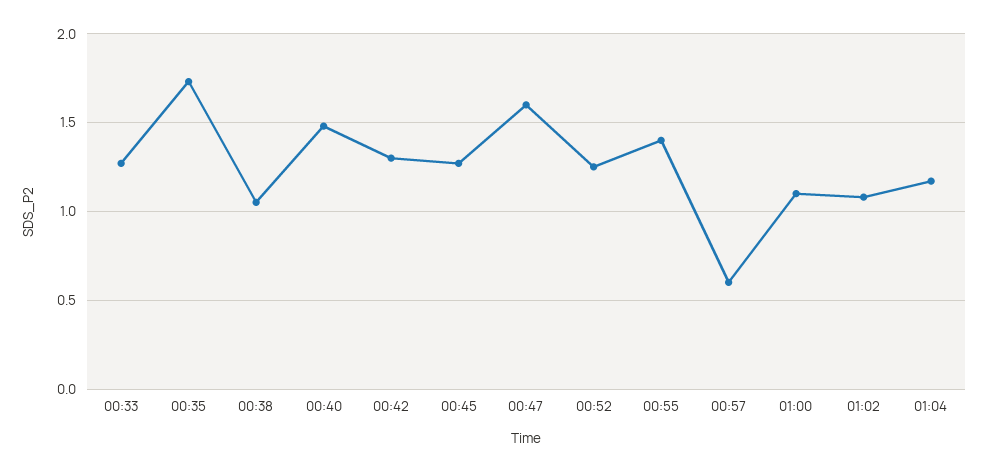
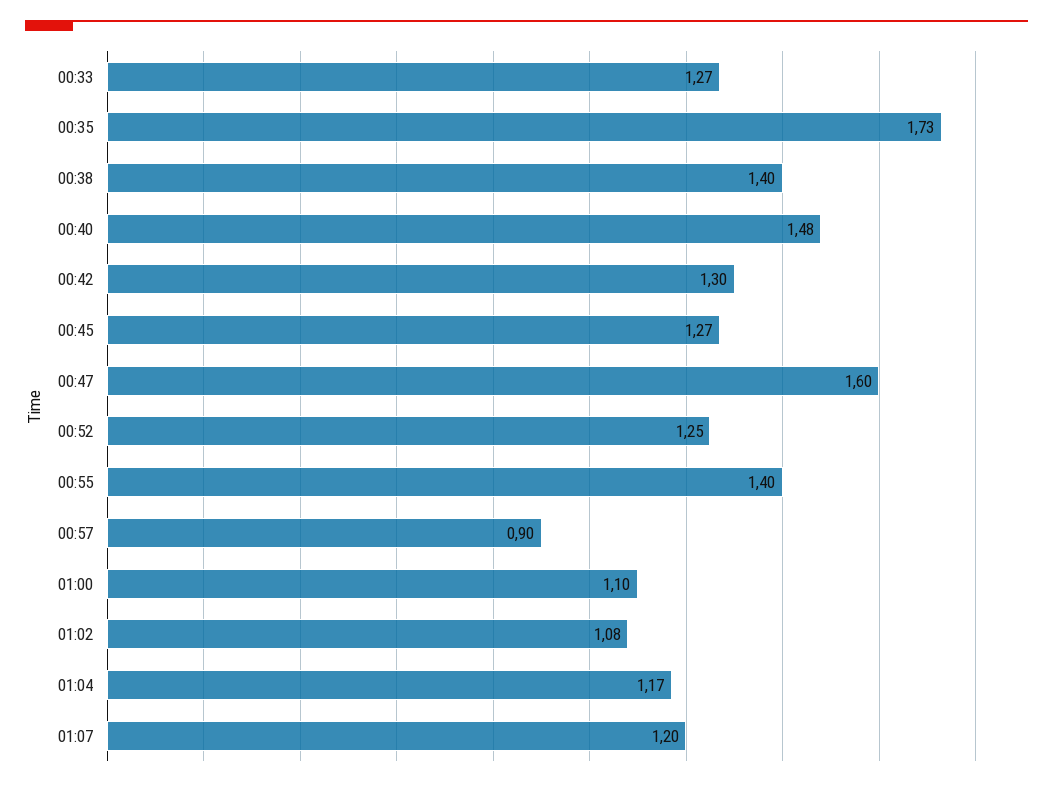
00:38: 1.05 -> 1.4
00:57: 0.6 -> 0.9
01:07: none -> 1.2

